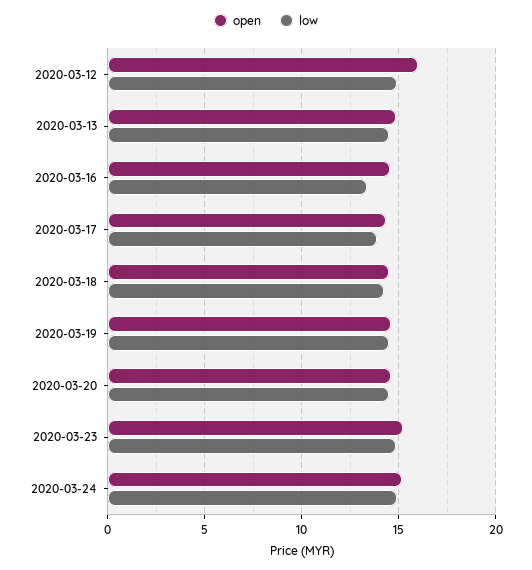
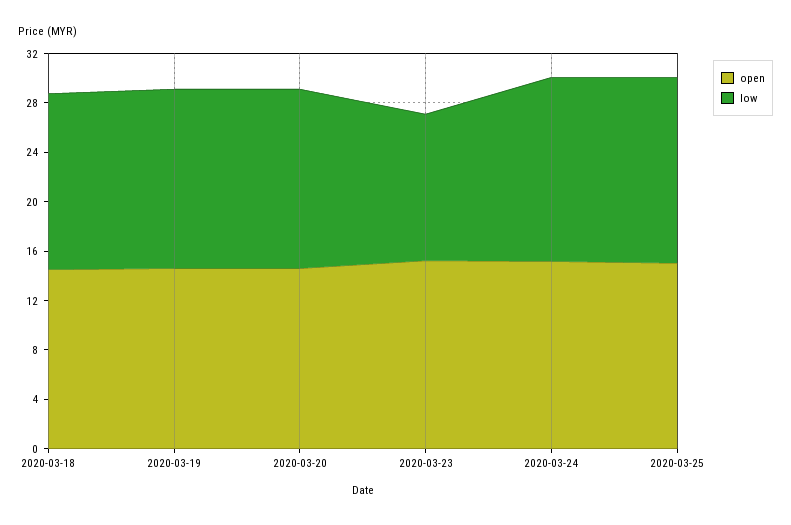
open, 2020-03-12: 16 -> none
low, 2020-03-12: 15 -> none
open, 2020-03-13: 15 -> none
low, 2020-03-13: 14.5 -> none
open, 2020-03-16: 14.5 -> none
low, 2020-03-16: 13.5 -> none
open, 2020-03-17: 14.5 -> none
low, 2020-03-17: 14 -> none
low, 2020-03-23: 15 -> 12
open, 2020-03-25: none -> 15
low, 2020-03-25: none -> 15

